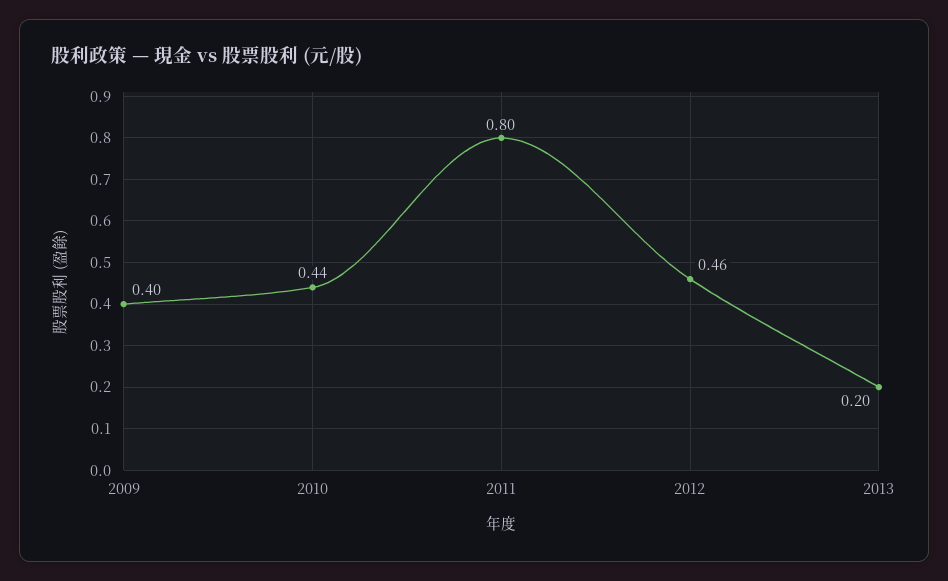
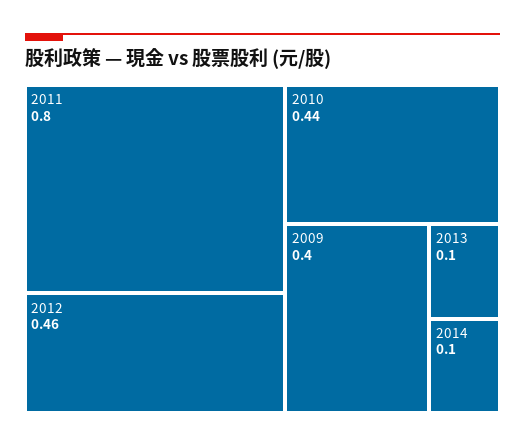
2013: 0.2 -> 0.1
2014: none -> 0.1

